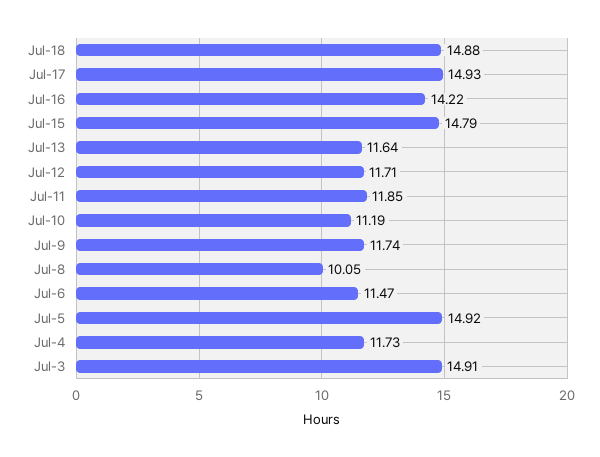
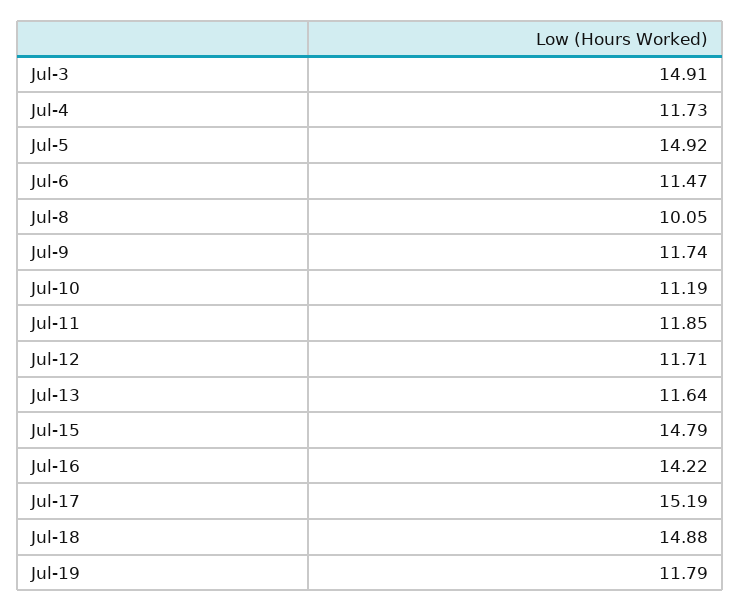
Jul-17: 14.93 -> 15.19
Jul-19: none -> 11.79

